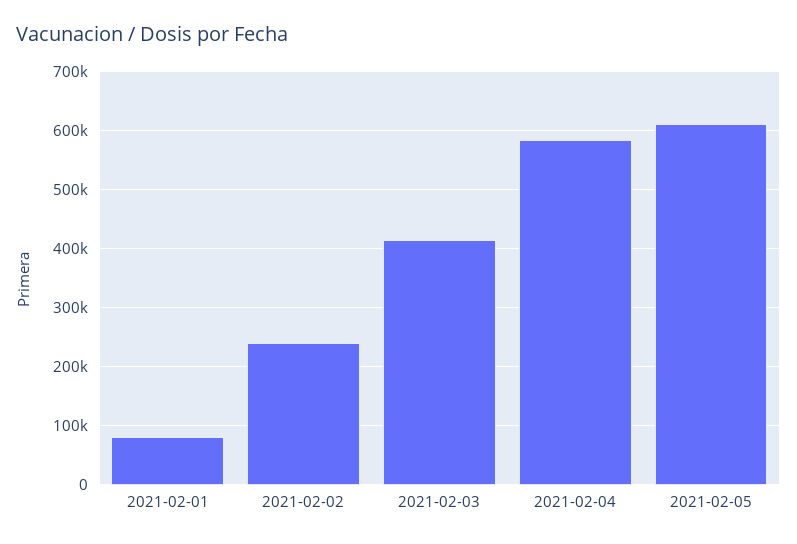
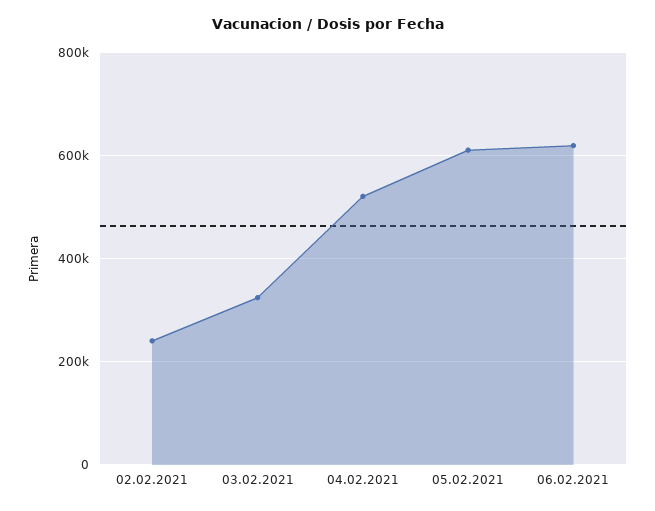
2021-02-01: 80000 -> none
2021-02-03: 420000 -> 320000
2021-02-04: 580000 -> 520000
06.02.2021: none -> 620000

